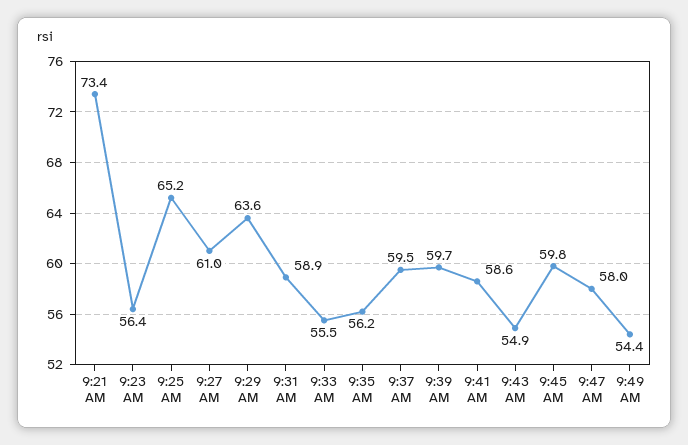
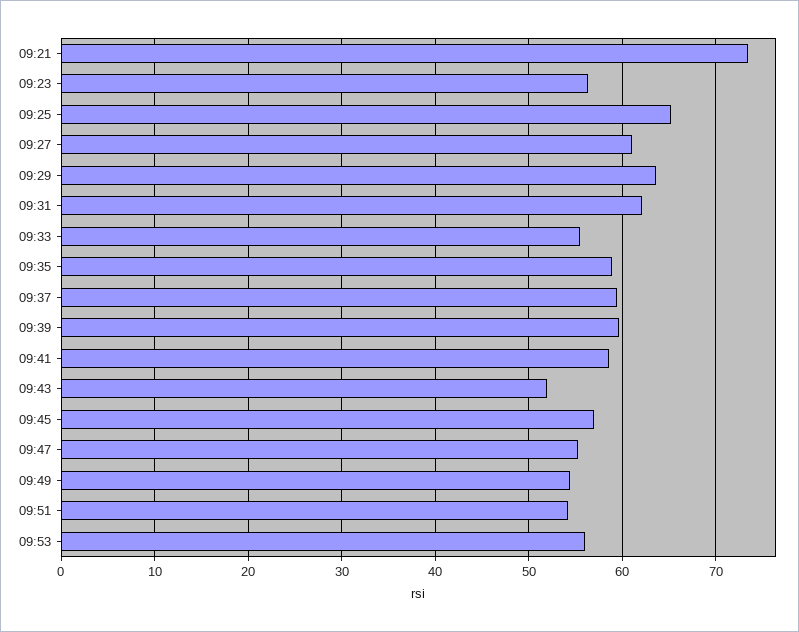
9:31 AM: 58.9 -> 62
9:35 AM: 56.2 -> 59
9:43 AM: 54.9 -> 52
9:45 AM: 59.8 -> 57
9:47 AM: 58 -> 55
09:51: none -> 54
09:53: none -> 56

